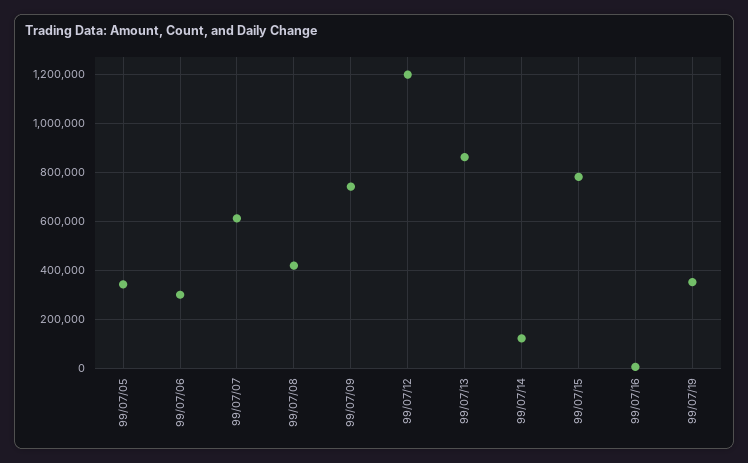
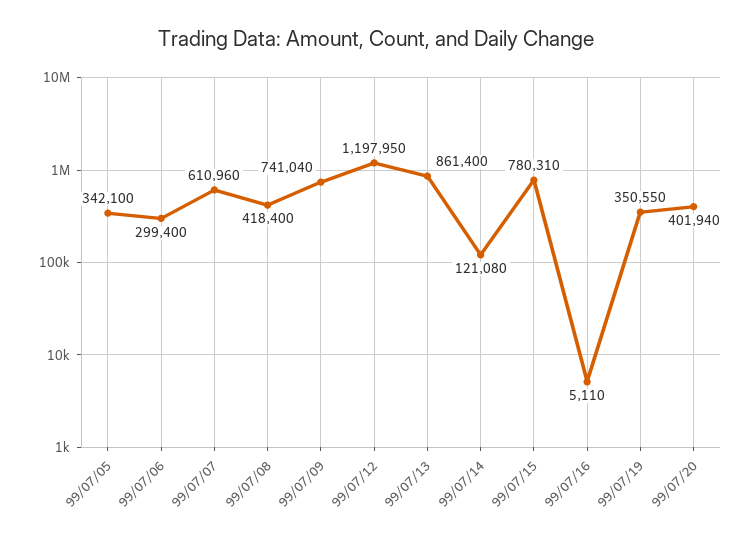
99/07/20: none -> 401940

